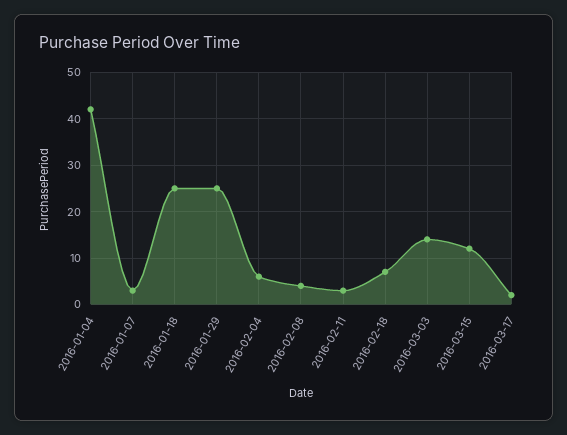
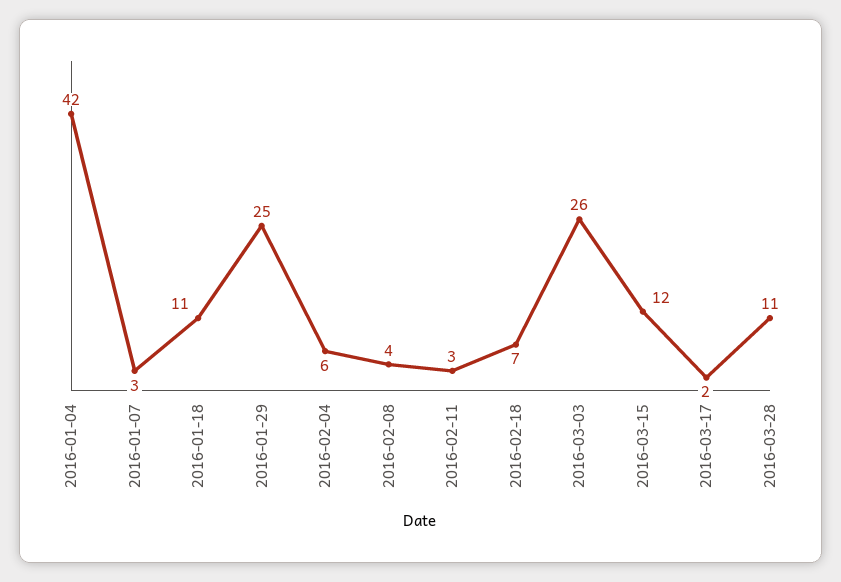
2016-01-18: 25 -> 11
2016-03-03: 15 -> 26
2016-03-28: none -> 11

